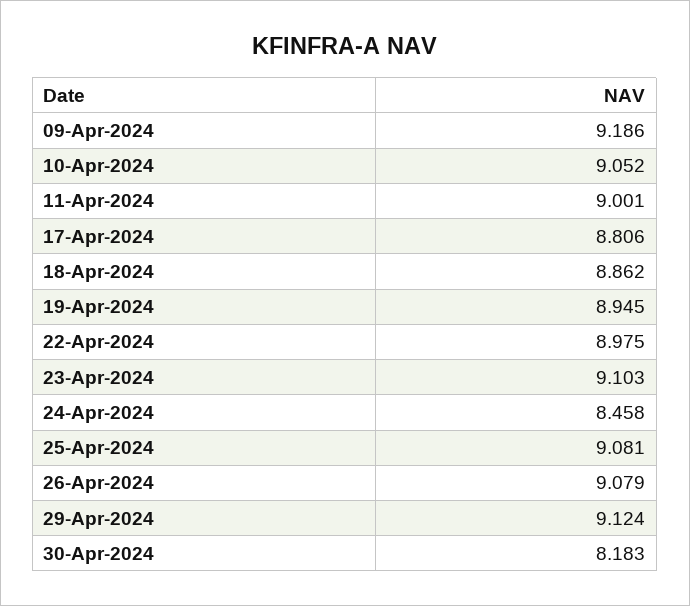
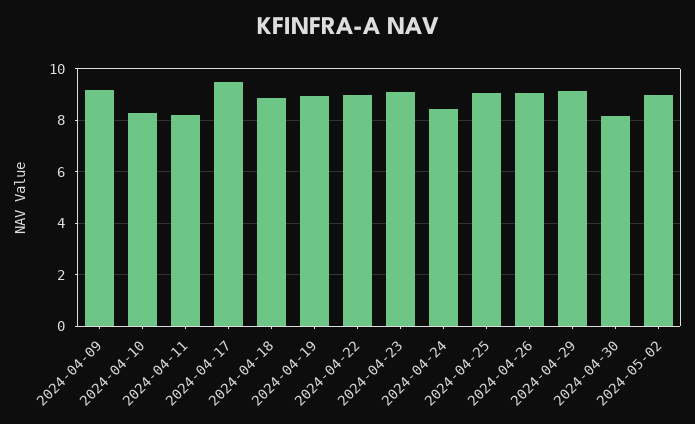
10-Apr-2024: 9.052 -> 8.25
11-Apr-2024: 9.001 -> 8.25
17-Apr-2024: 8.806 -> 9.5
2024-05-02: none -> 9

